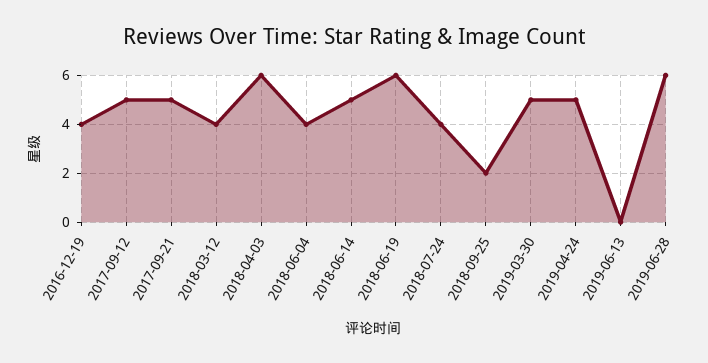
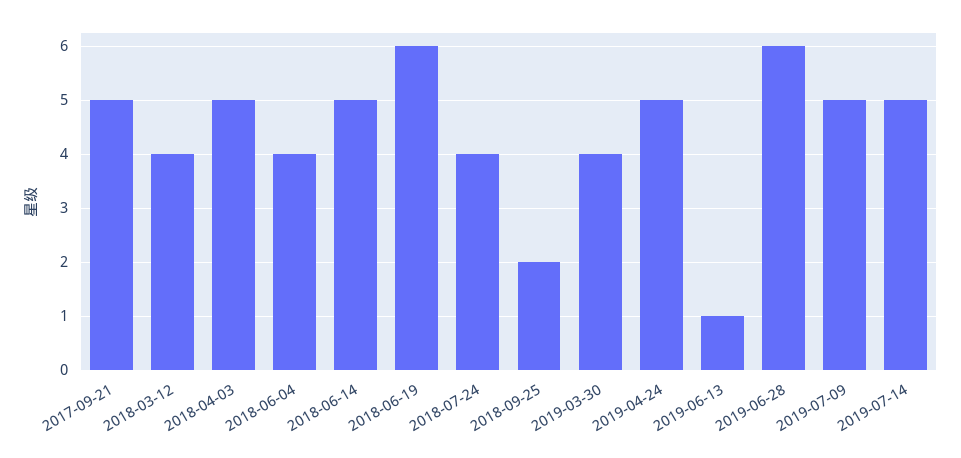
2016-12-19: 4 -> none
2017-09-12: 5 -> none
2018-04-03: 6 -> 5
2019-03-30: 5 -> 4
2019-06-13: 0 -> 1
2019-07-09: none -> 5
2019-07-14: none -> 5

